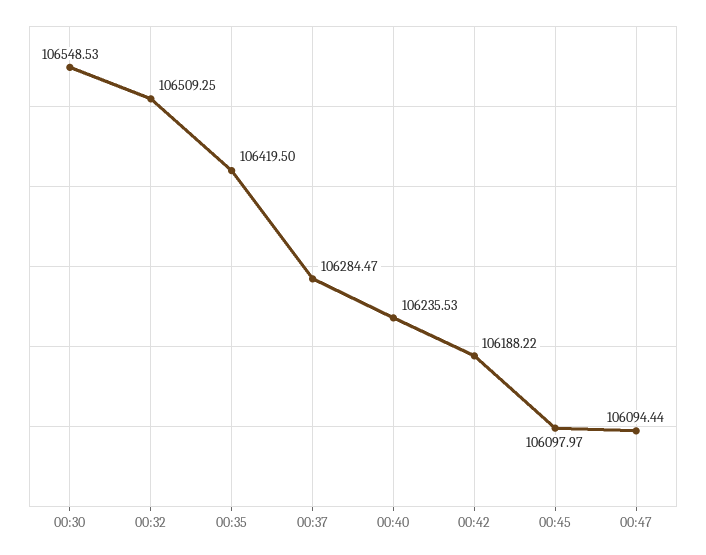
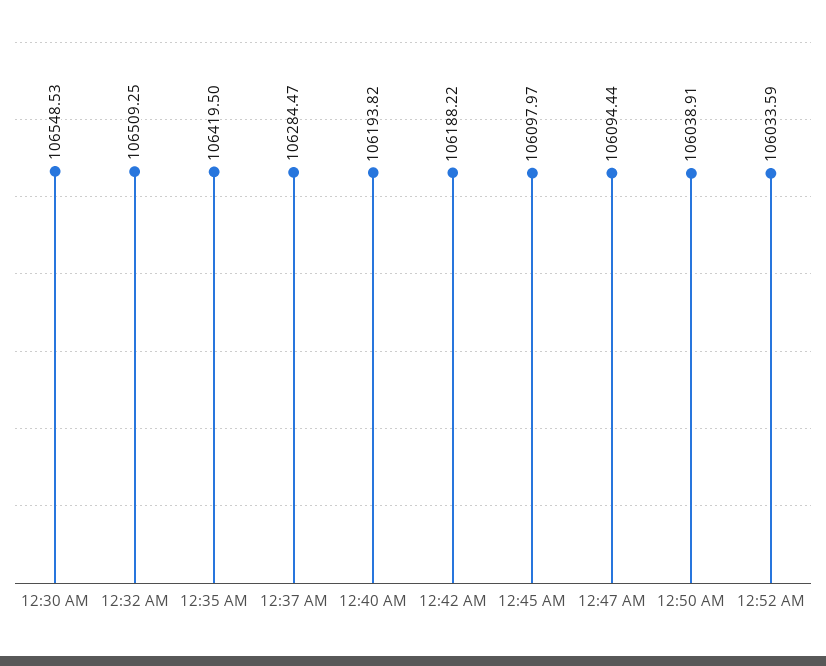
00:40: 106235.53 -> 106193.82
12:50 AM: none -> 106038.91
12:52 AM: none -> 106033.59

